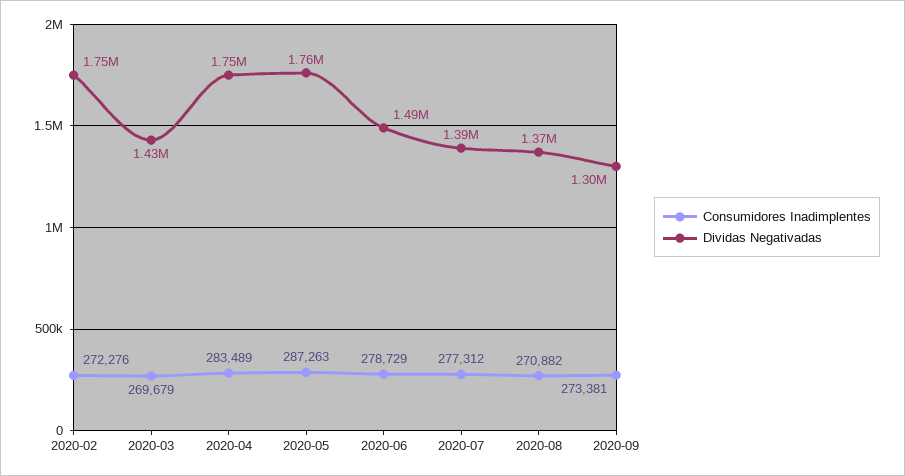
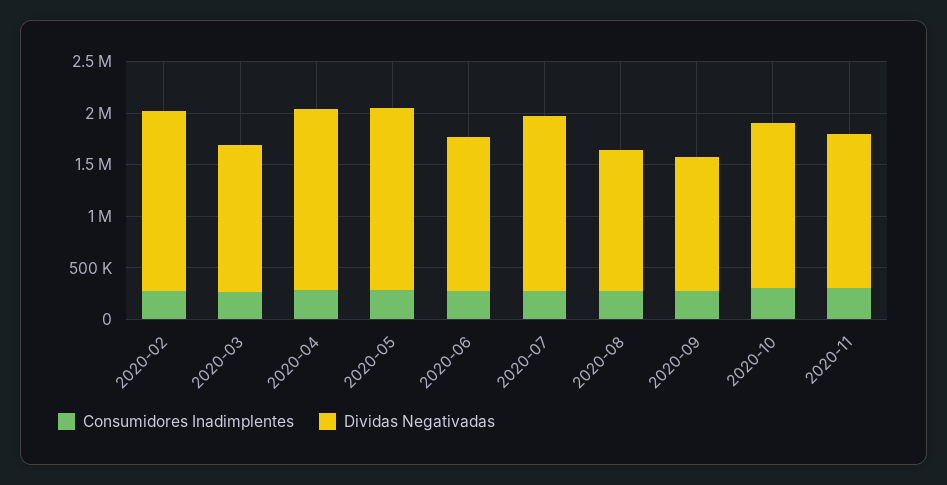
Dividas Negativadas, 2020-07: 1390000 -> 1700000
Consumidores Inadimplentes, 2020-10: none -> 300000
Dividas Negativadas, 2020-10: none -> 1600000
Consumidores Inadimplentes, 2020-11: none -> 300000
Dividas Negativadas, 2020-11: none -> 1500000

